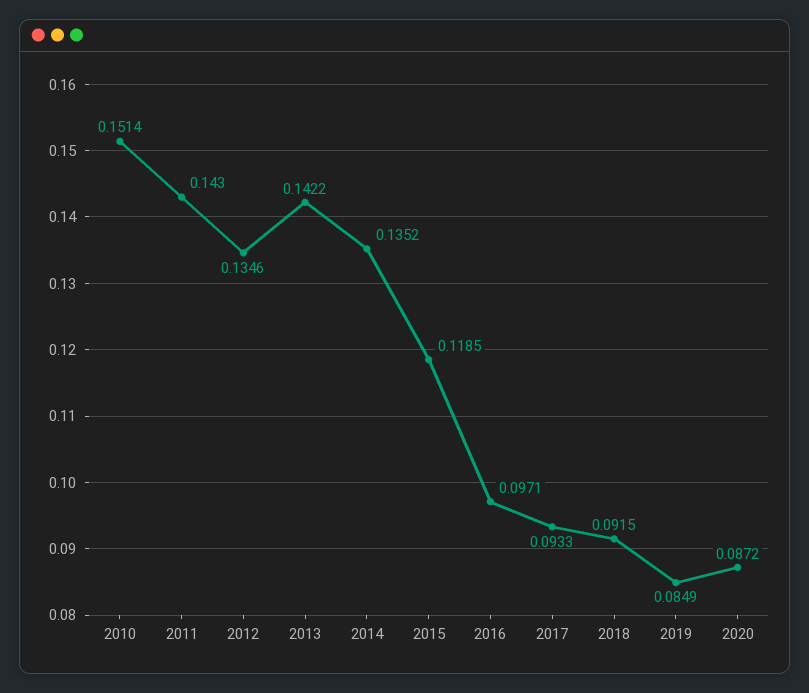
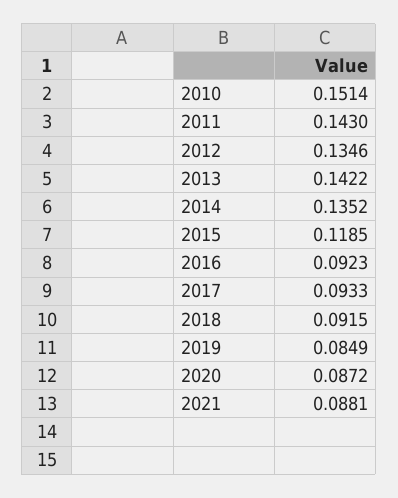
2016: 0.0971 -> 0.0923
2021: none -> 0.0881

